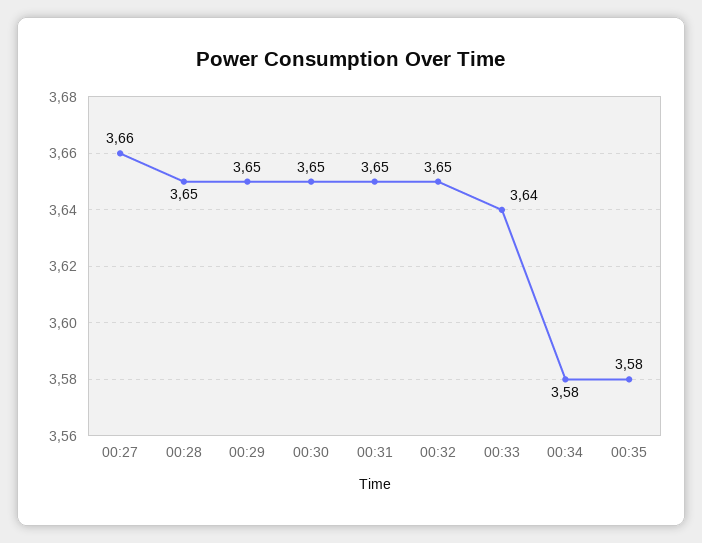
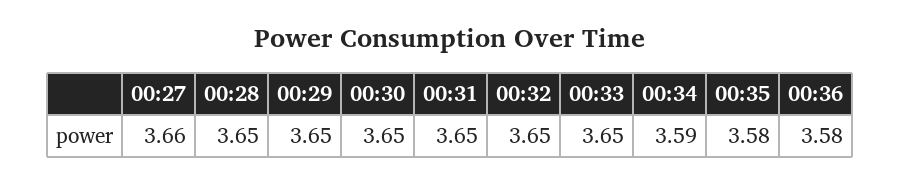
00:33: 3.64 -> 3.65
00:34: 3.58 -> 3.59
00:36: none -> 3.58

